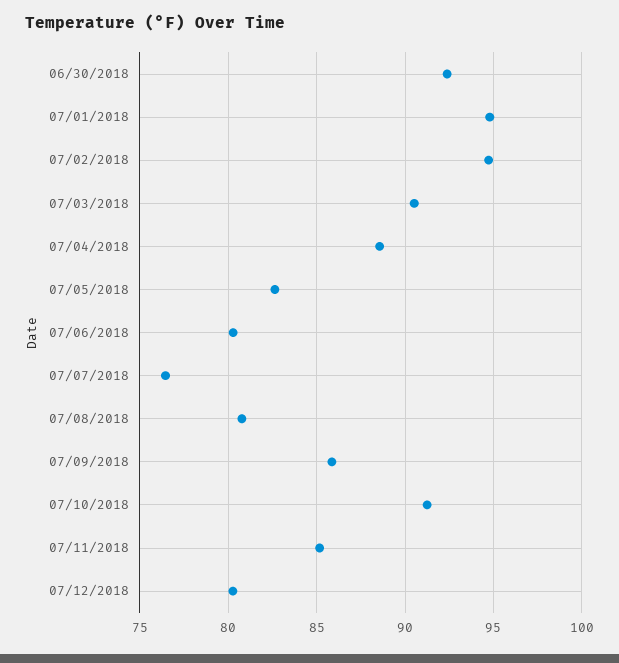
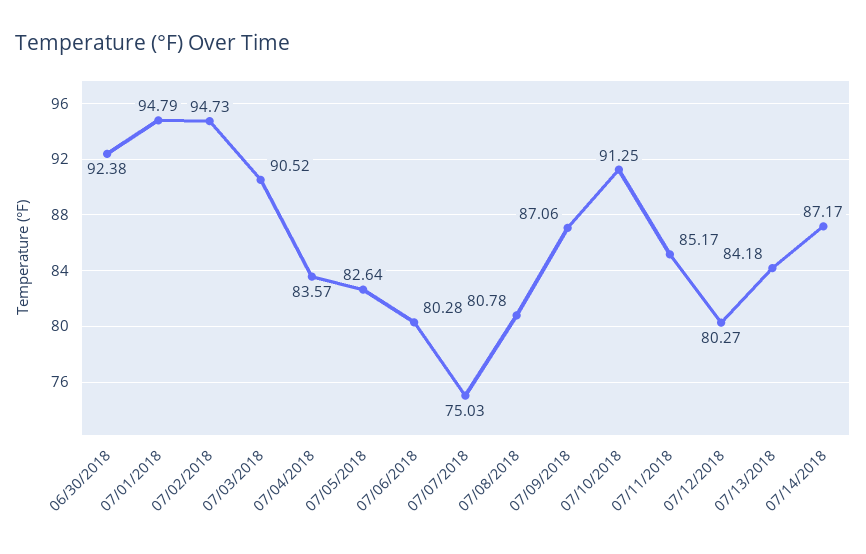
07/04/2018: 88.5 -> 83.57
07/07/2018: 76.5 -> 75.03
07/09/2018: 86 -> 87.06
07/13/2018: none -> 84.18
07/14/2018: none -> 87.17

